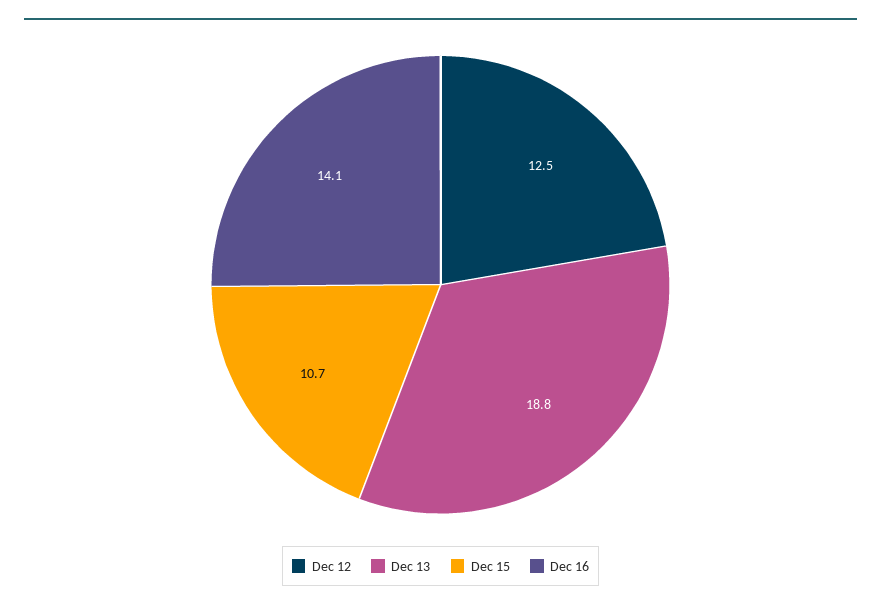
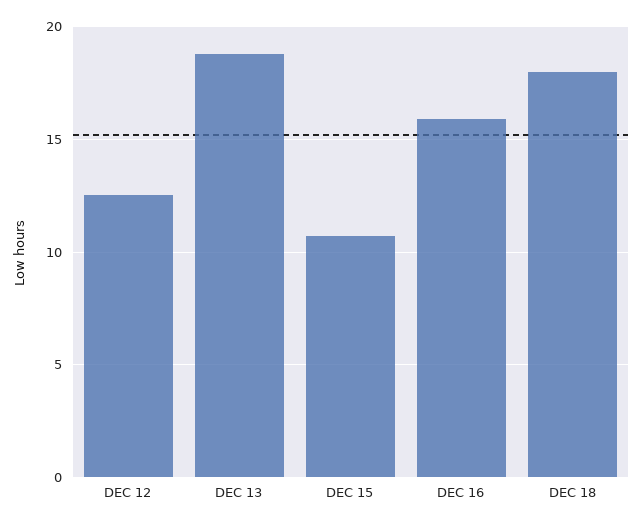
Dec 16: 14.1 -> 16
DEC 18: none -> 18

